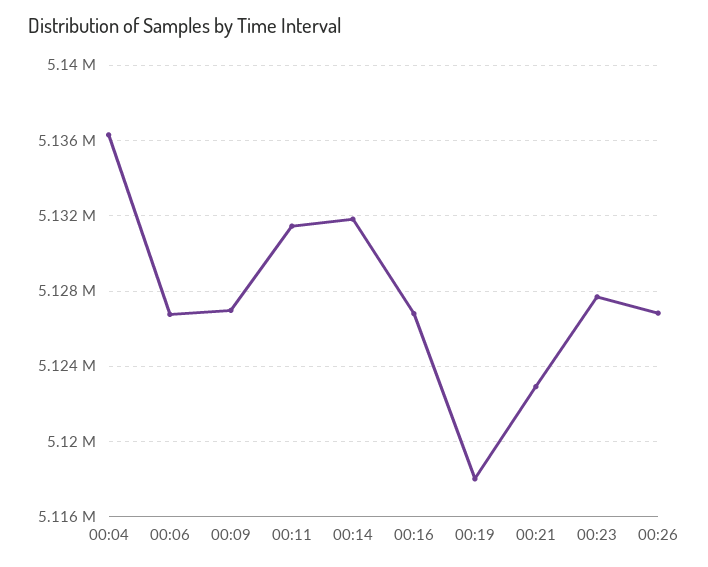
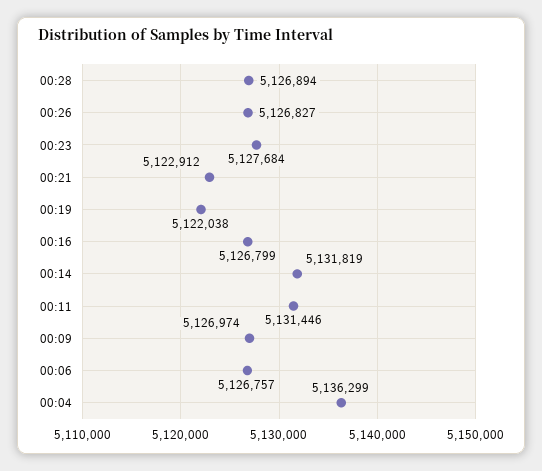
00:19: 5118000 -> 5122038
00:28: none -> 5126894

